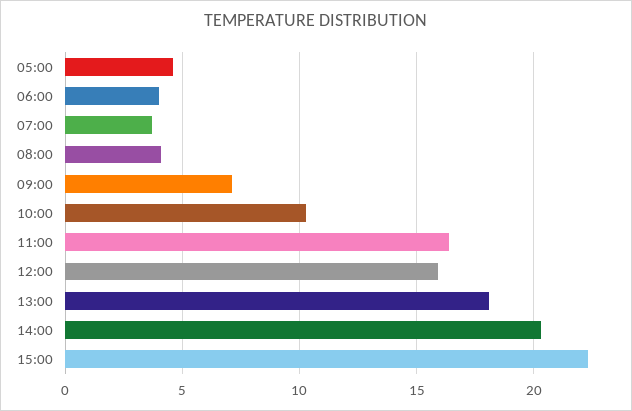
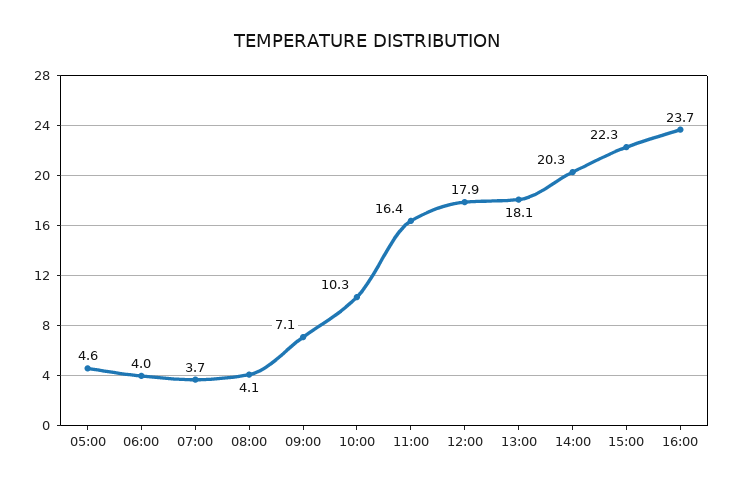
12:00: 16 -> 17.9
16:00: none -> 23.7

